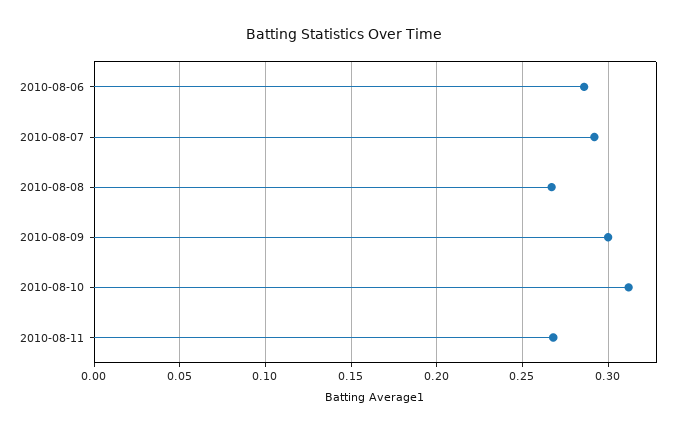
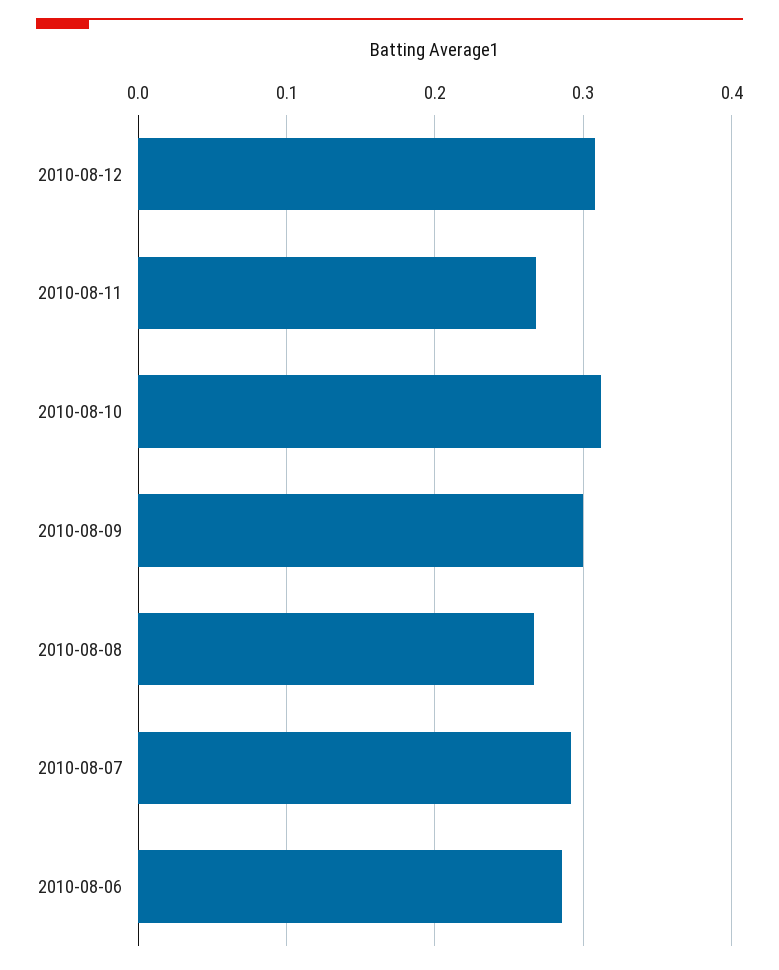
2010-08-12: none -> 0.31

